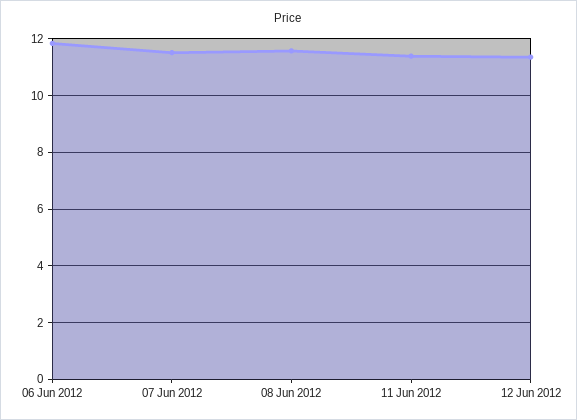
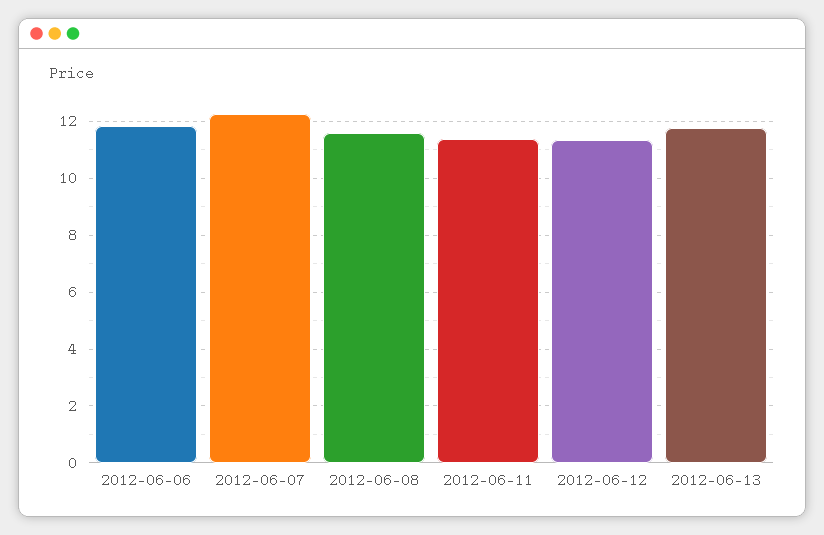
07 Jun 2012: 11.5 -> 12.25
2012-06-13: none -> 11.75

